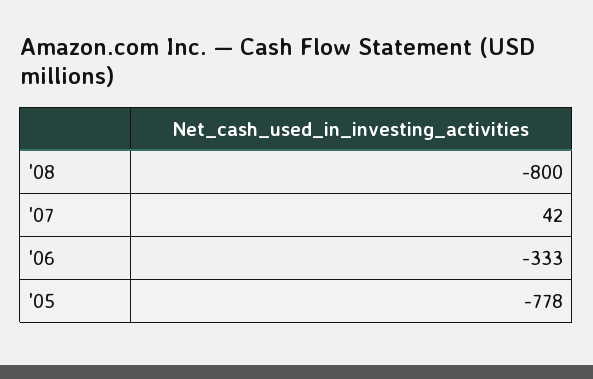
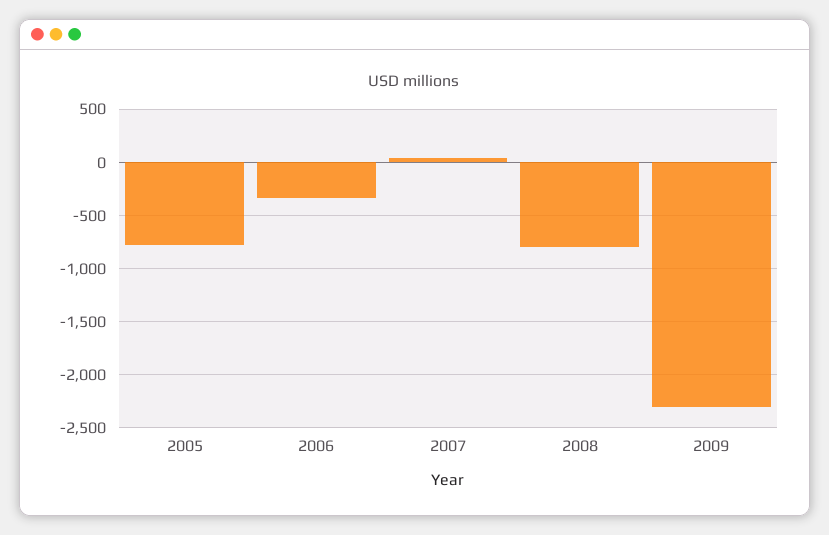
2009: none -> -2300

